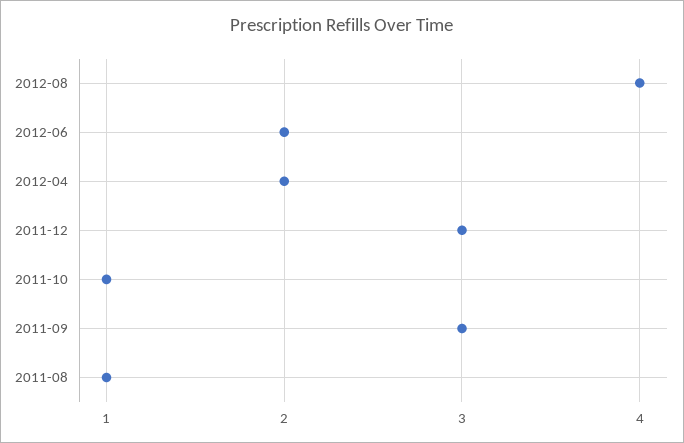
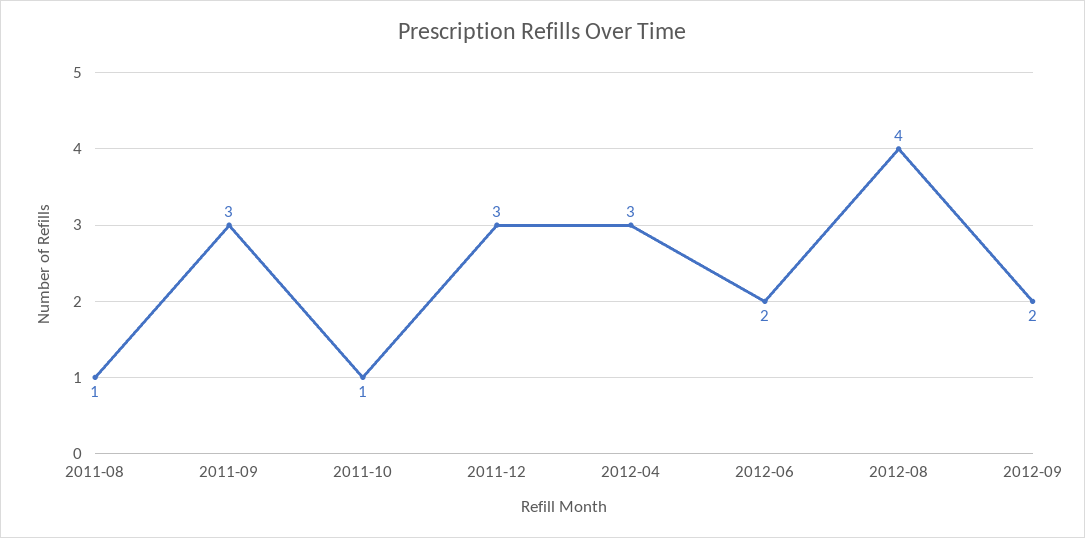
2012-04: 2 -> 3
2012-09: none -> 2

